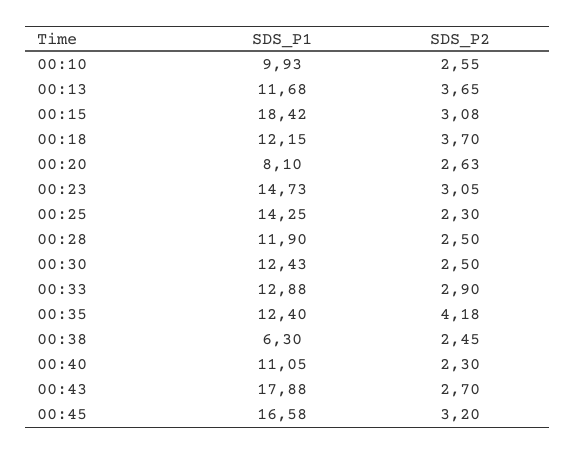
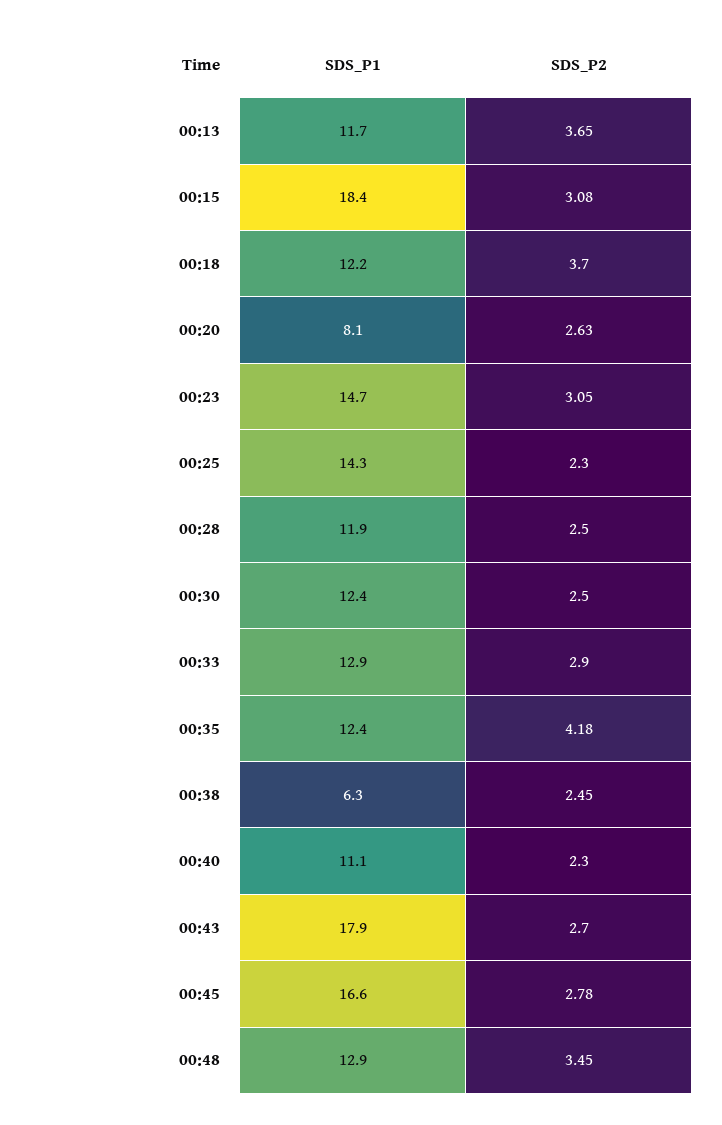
SDS_P1, 00:10: 9.93 -> none
SDS_P2, 00:10: 2.55 -> none
SDS_P2, 00:45: 3.2 -> 2.78
SDS_P1, 00:48: none -> 12.9
SDS_P2, 00:48: none -> 3.45

